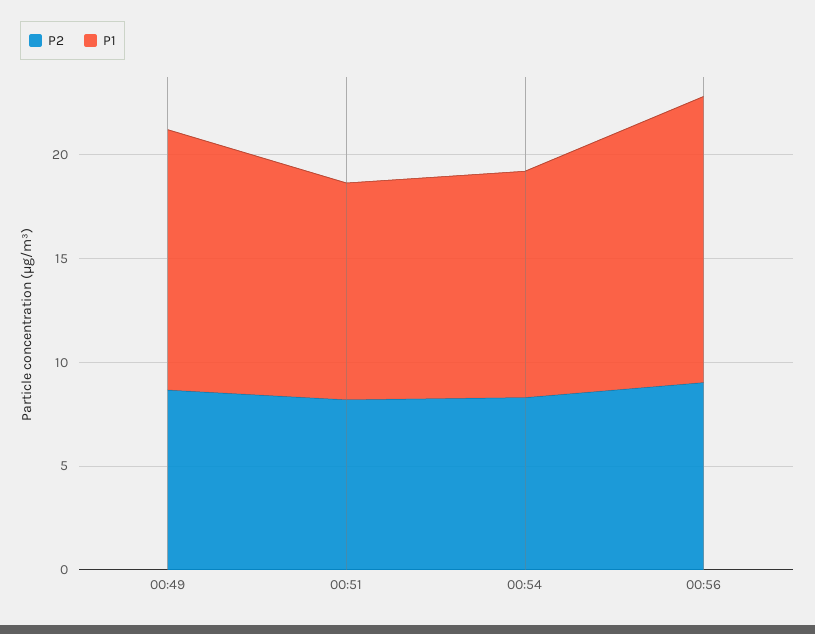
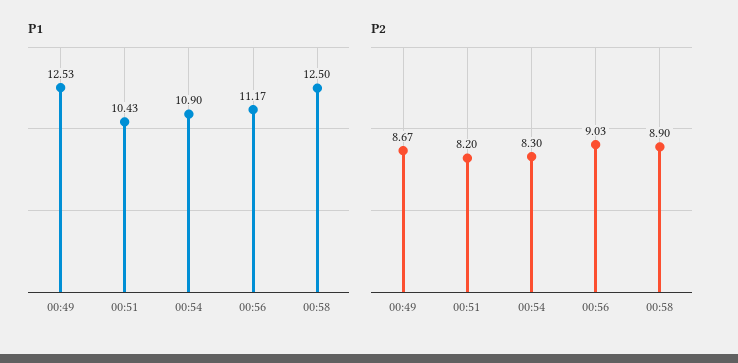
P1, 00:56: 14 -> 11.17
P1, 00:58: none -> 12.5
P2, 00:58: none -> 8.9

